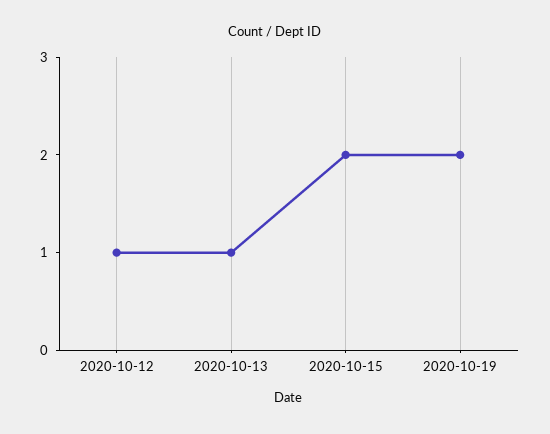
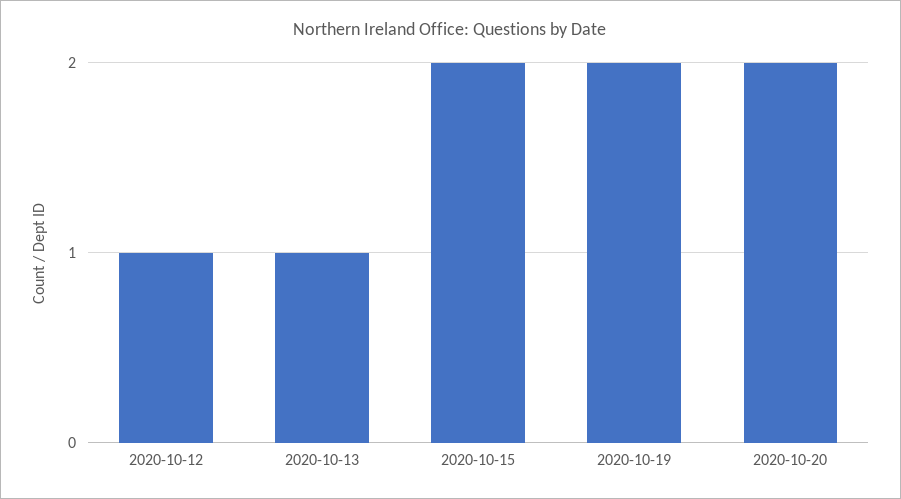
2020-10-20: none -> 2

